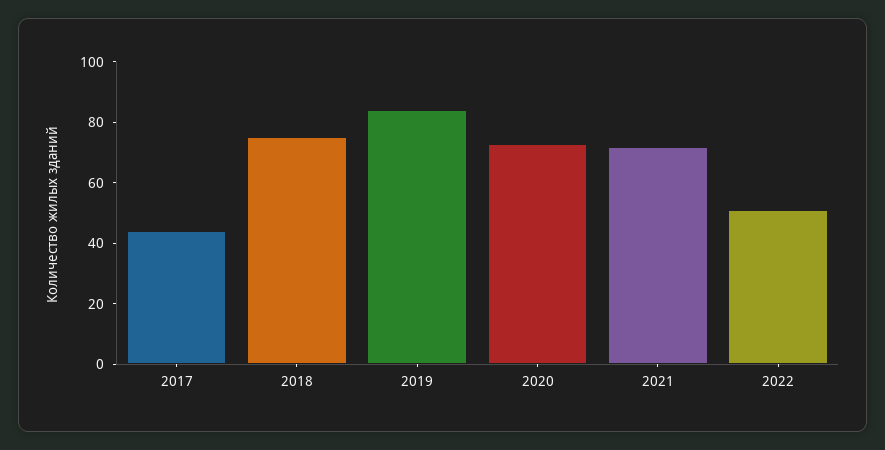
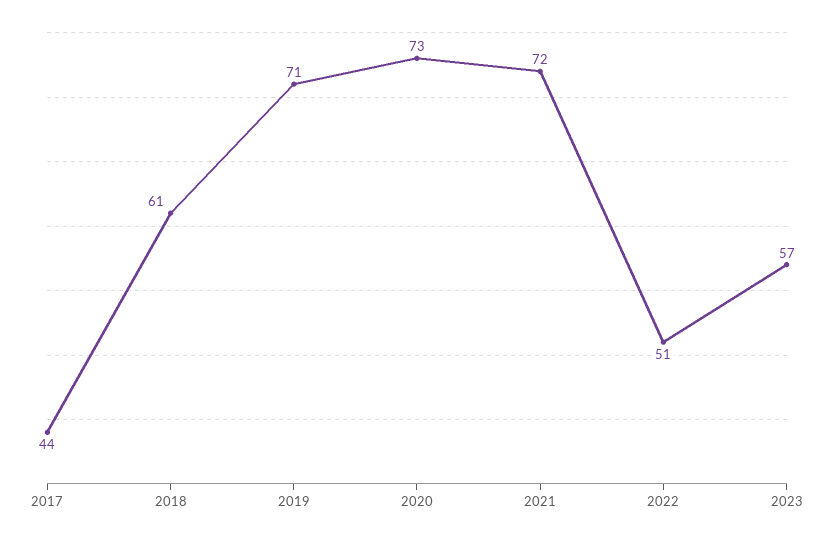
2018: 75 -> 61
2019: 85 -> 71
2023: none -> 57

